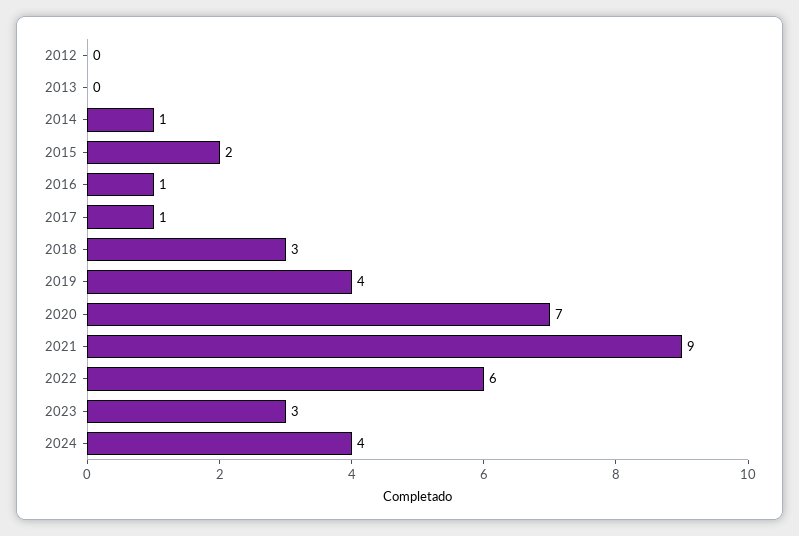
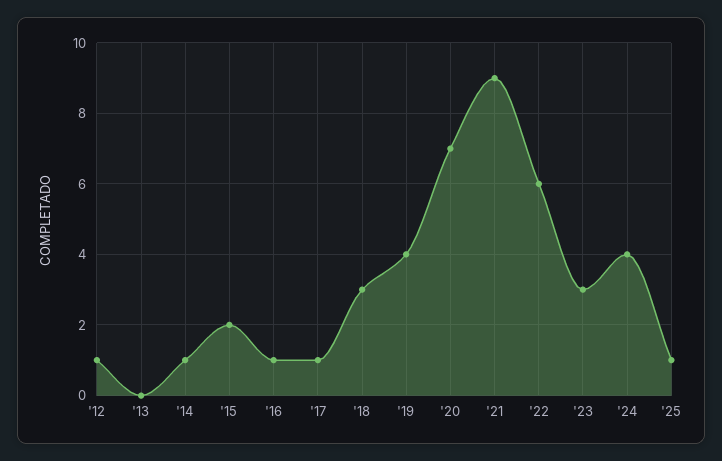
2012: 0 -> 1
'25: none -> 1

